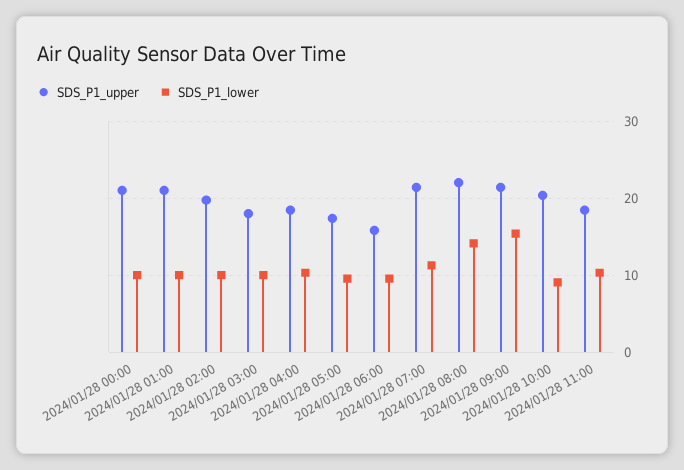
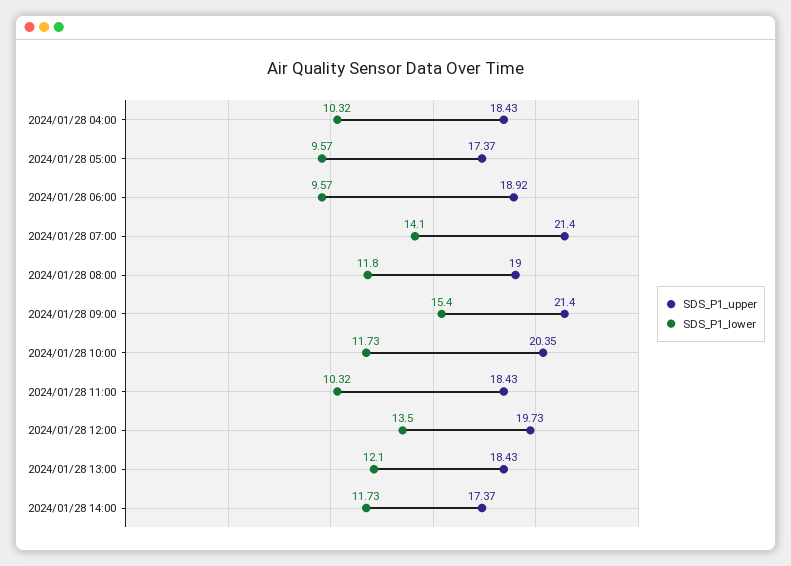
SDS_P1_upper, 2024/01/28 00:00: 21 -> none
SDS_P1_lower, 2024/01/28 00:00: 10 -> none
SDS_P1_upper, 2024/01/28 01:00: 21 -> none
SDS_P1_lower, 2024/01/28 01:00: 10 -> none
SDS_P1_upper, 2024/01/28 02:00: 20 -> none
SDS_P1_lower, 2024/01/28 02:00: 10 -> none
SDS_P1_upper, 2024/01/28 03:00: 18 -> none
SDS_P1_lower, 2024/01/28 03:00: 10 -> none
SDS_P1_upper, 2024/01/28 06:00: 16 -> 18.92
SDS_P1_lower, 2024/01/28 07:00: 11 -> 14.1
SDS_P1_upper, 2024/01/28 08:00: 22 -> 19
SDS_P1_lower, 2024/01/28 08:00: 14 -> 11.8
SDS_P1_lower, 2024/01/28 10:00: 9 -> 11.73
SDS_P1_upper, 2024/01/28 12:00: none -> 19.73
SDS_P1_lower, 2024/01/28 12:00: none -> 13.5
SDS_P1_upper, 2024/01/28 13:00: none -> 18.43
SDS_P1_lower, 2024/01/28 13:00: none -> 12.1
SDS_P1_upper, 2024/01/28 14:00: none -> 17.37
SDS_P1_lower, 2024/01/28 14:00: none -> 11.73

